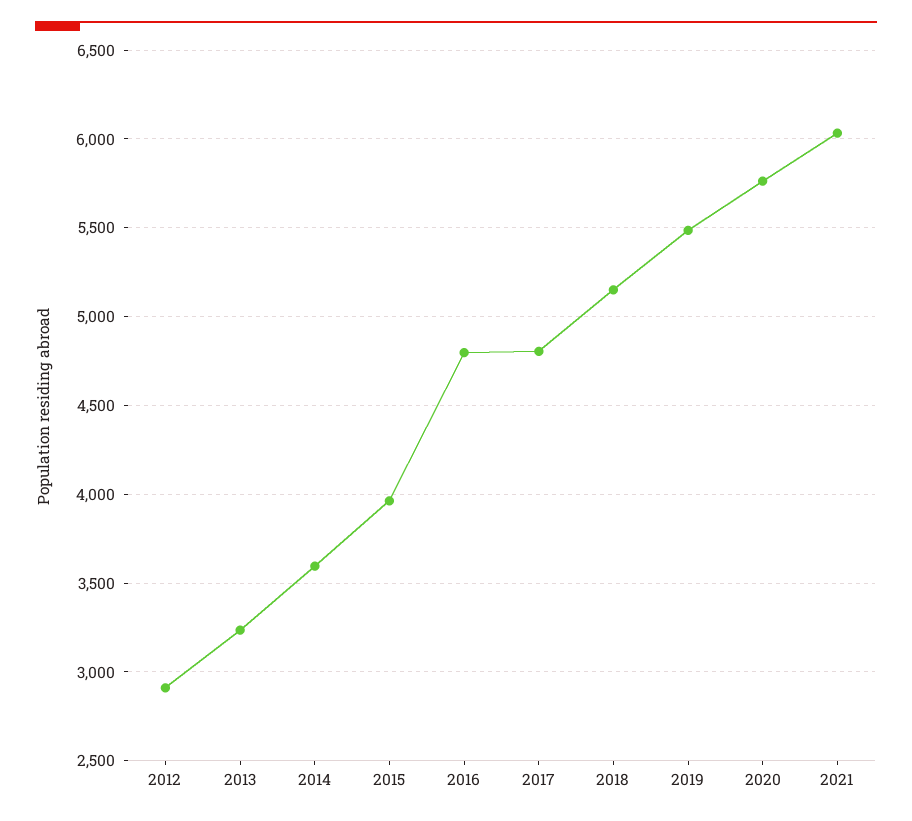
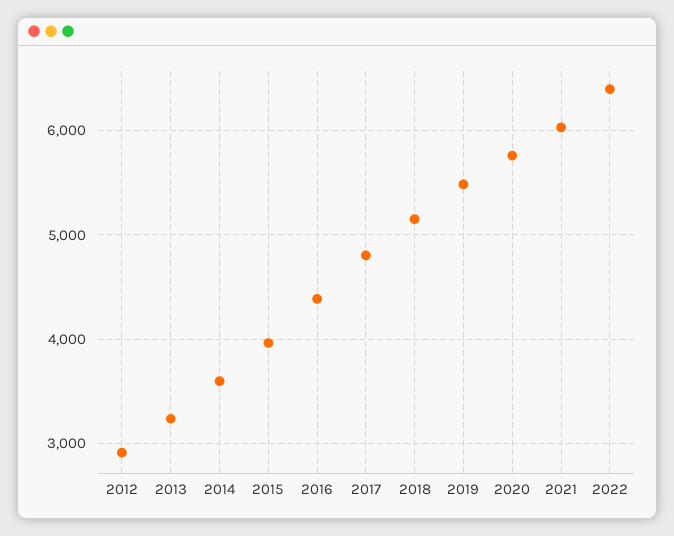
2016: 4800 -> 4400
2022: none -> 6400

